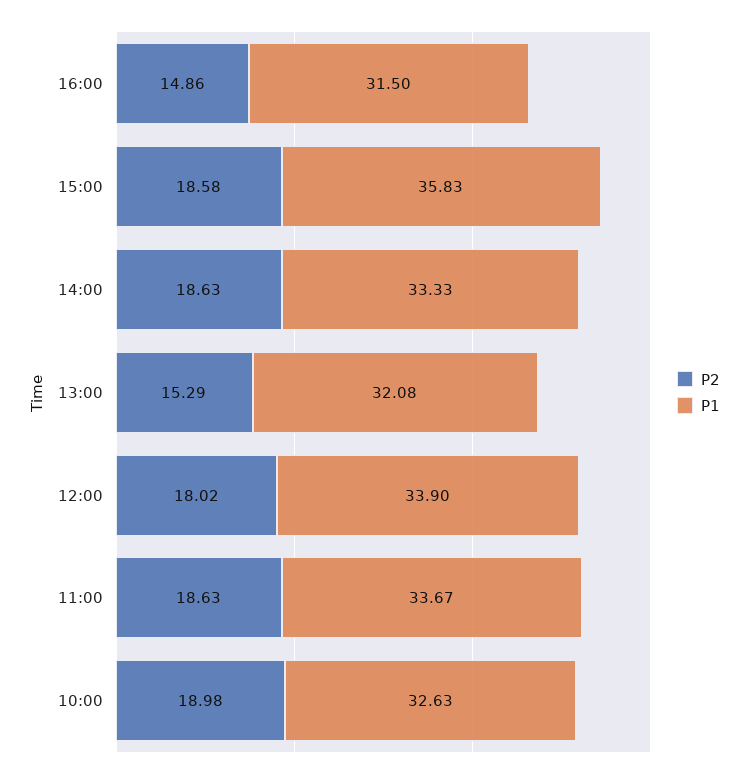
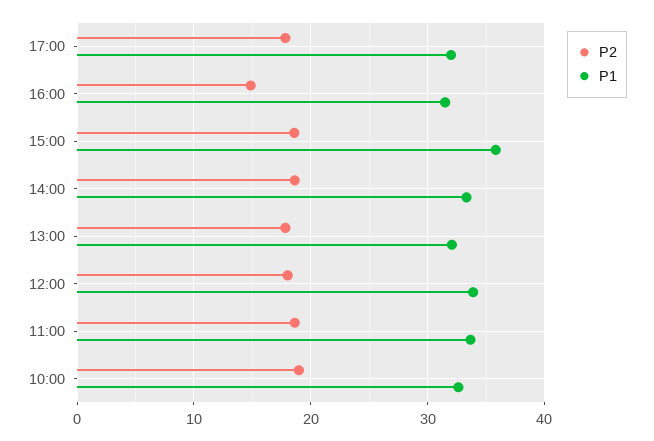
P2, 13:00: 15.29 -> 18
P2, 17:00: none -> 18
P1, 17:00: none -> 32

